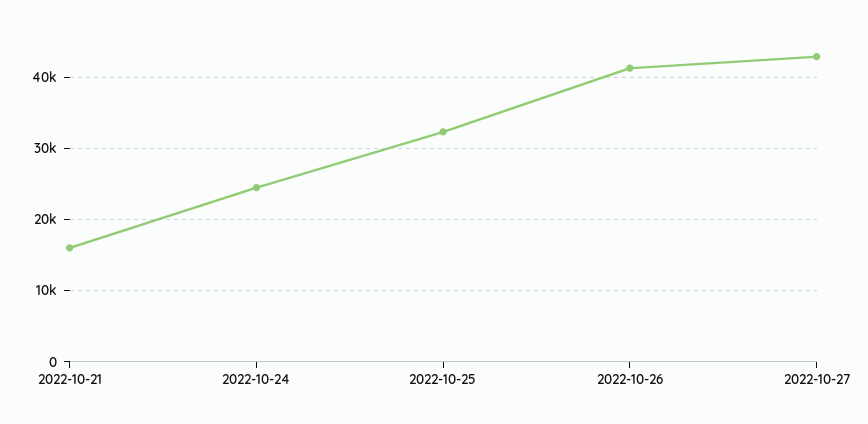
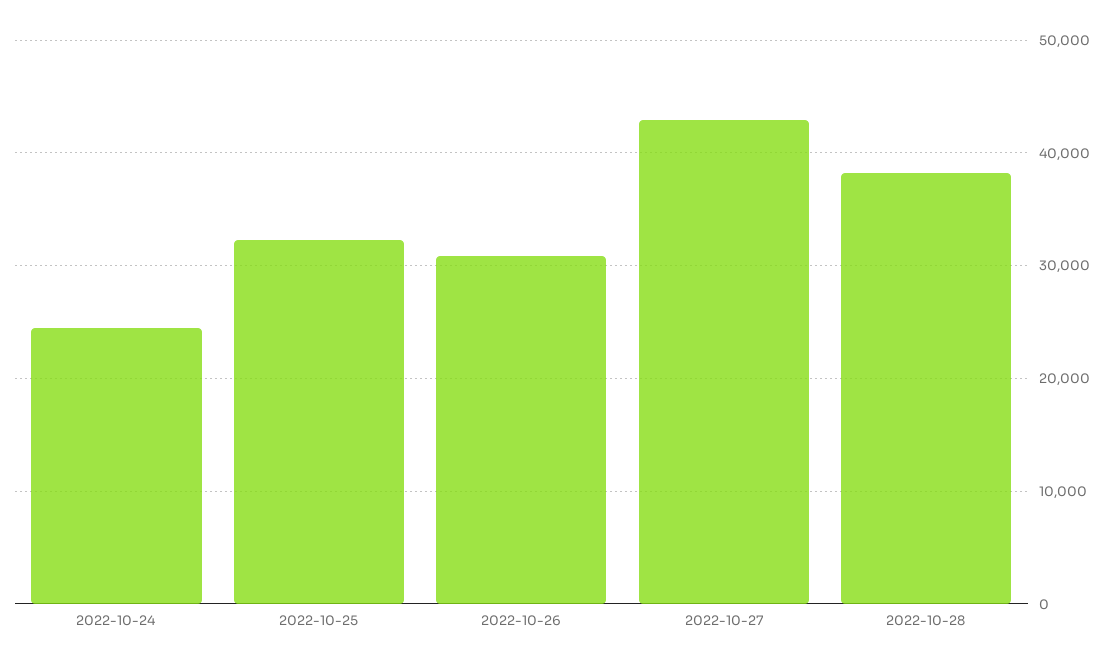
2022-10-21: 16000 -> none
2022-10-26: 41000 -> 31000
2022-10-28: none -> 38000

